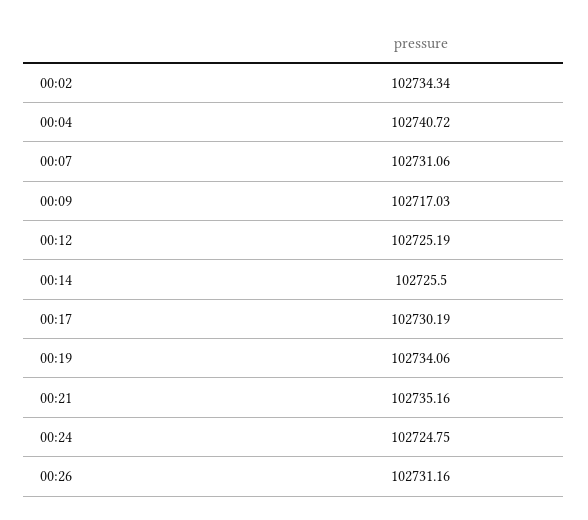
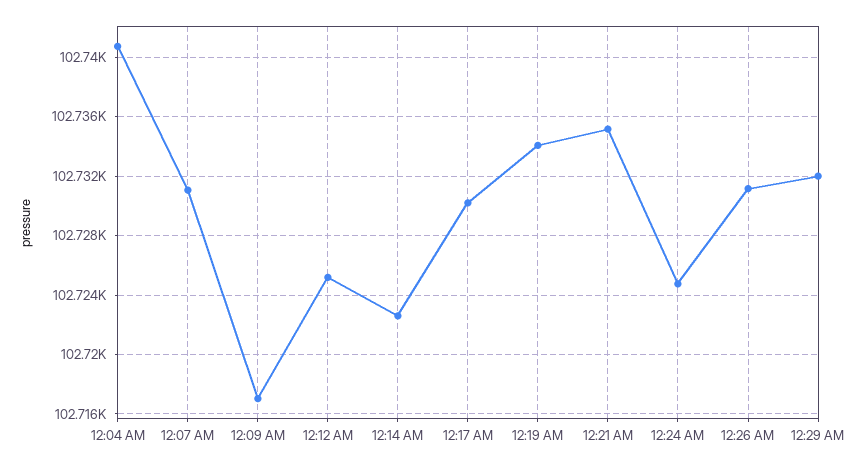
00:02: 102734.34 -> none
00:14: 102725.5 -> 102722.5
12:29 AM: none -> 102732

